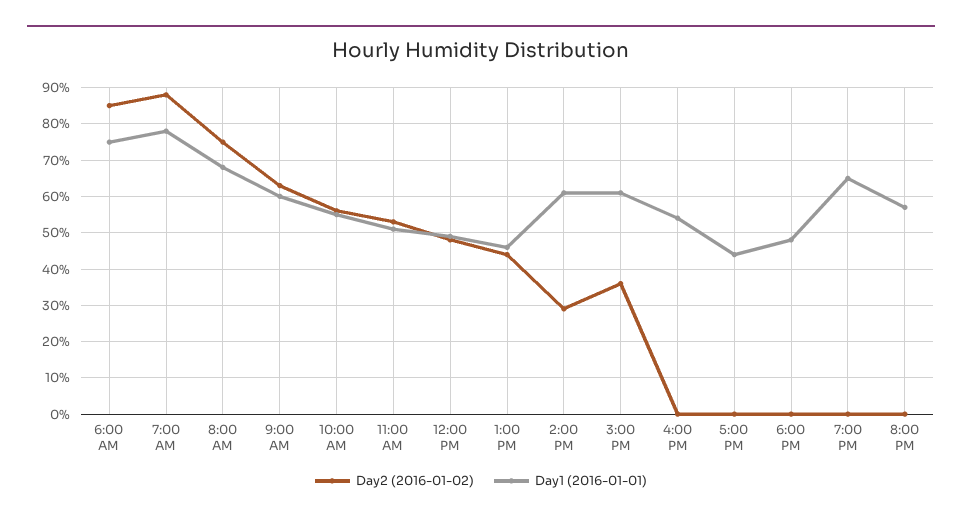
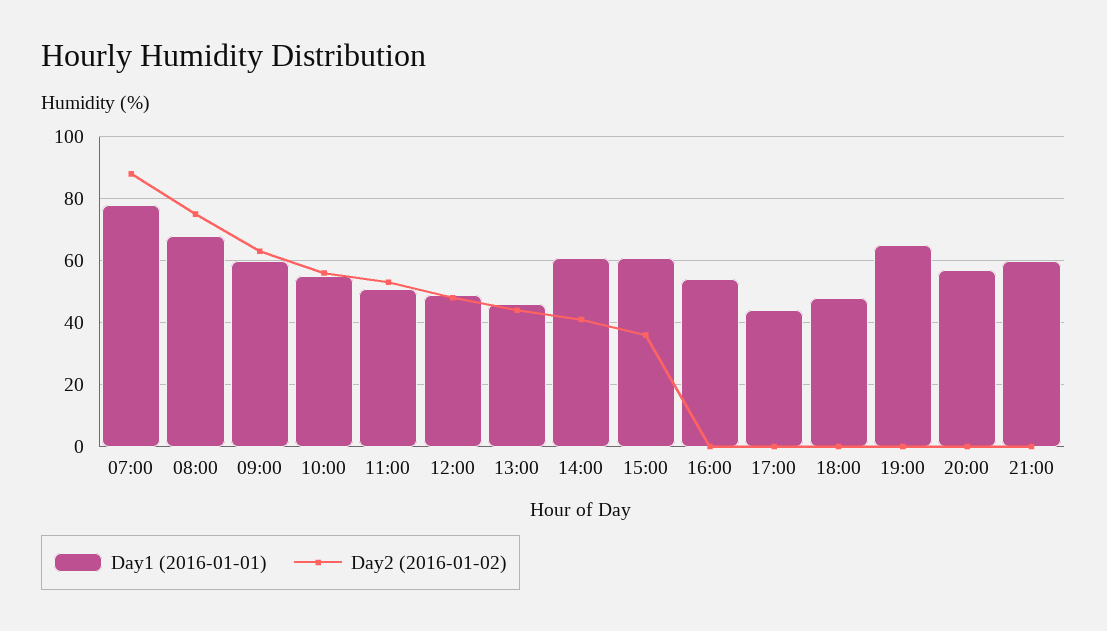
Day2 (2016-01-02), 6:00 AM: 85 -> none
Day1 (2016-01-01), 6:00 AM: 75 -> none
Day2 (2016-01-02), 2:00 PM: 30 -> 40
Day1 (2016-01-01), 21:00: none -> 60
Day2 (2016-01-02), 21:00: none -> 0

